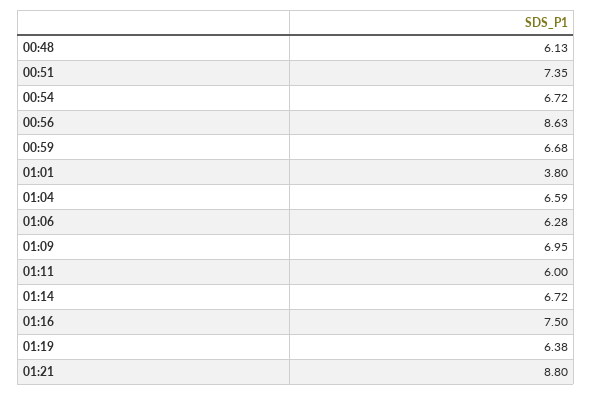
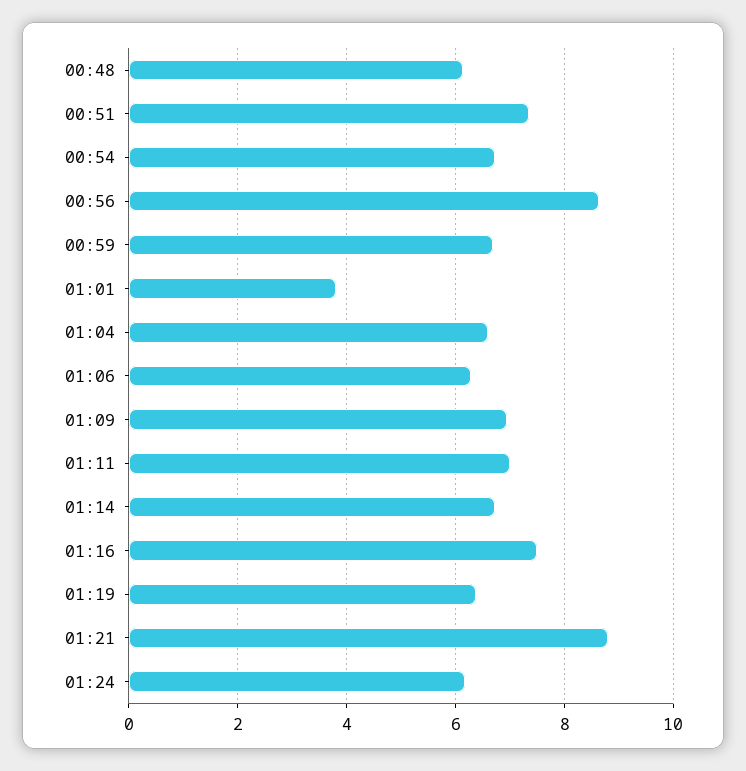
01:11: 6 -> 7
01:24: none -> 6.2

